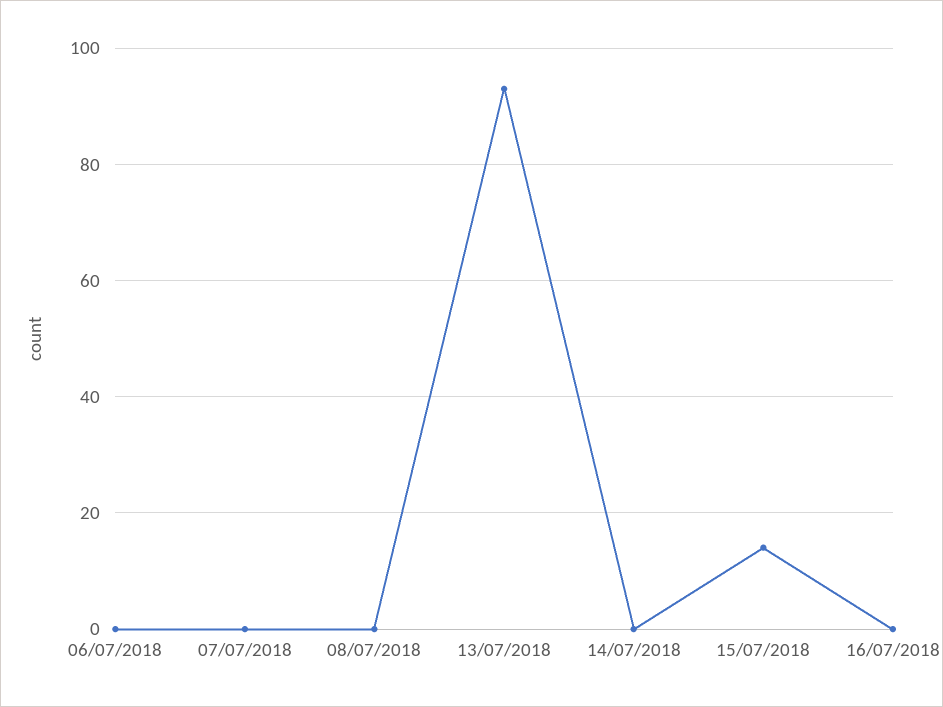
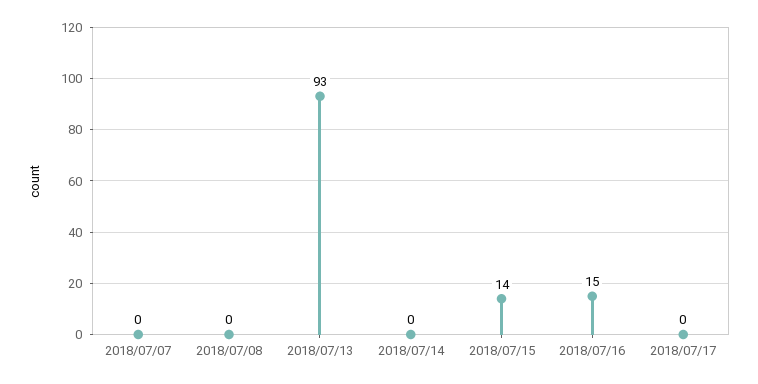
06/07/2018: 0 -> none
16/07/2018: 0 -> 15
2018/07/17: none -> 0

